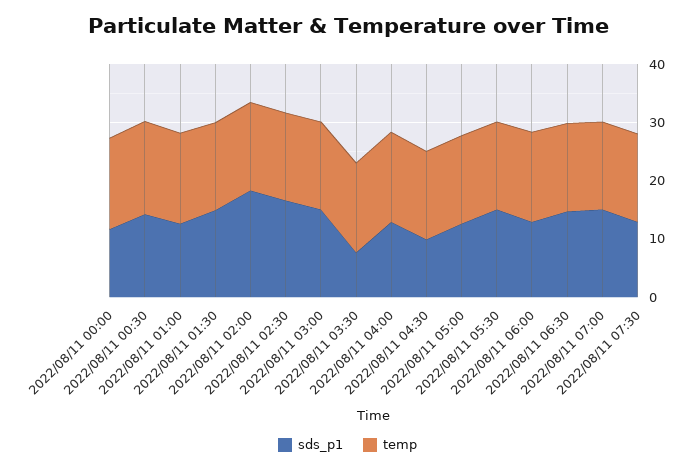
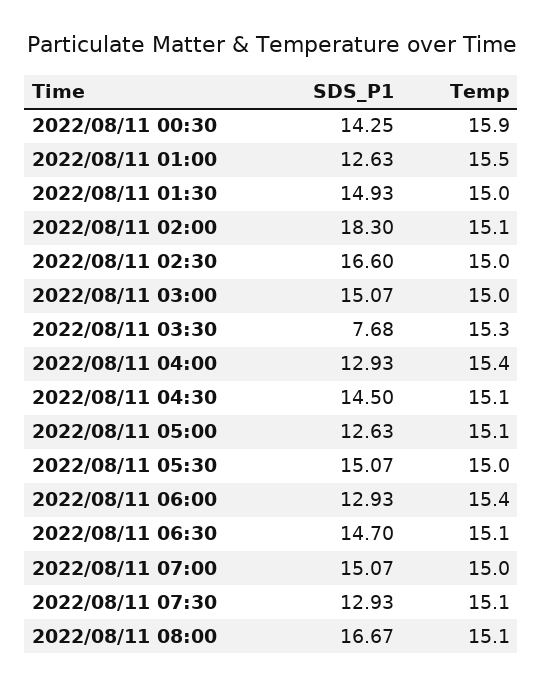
sds_p1, 2022/08/11 00:00: 12 -> none
temp, 2022/08/11 00:00: 16 -> none
sds_p1, 2022/08/11 04:30: 10 -> 14.5
sds_p1, 2022/08/11 08:00: none -> 16.67
temp, 2022/08/11 08:00: none -> 15.1

